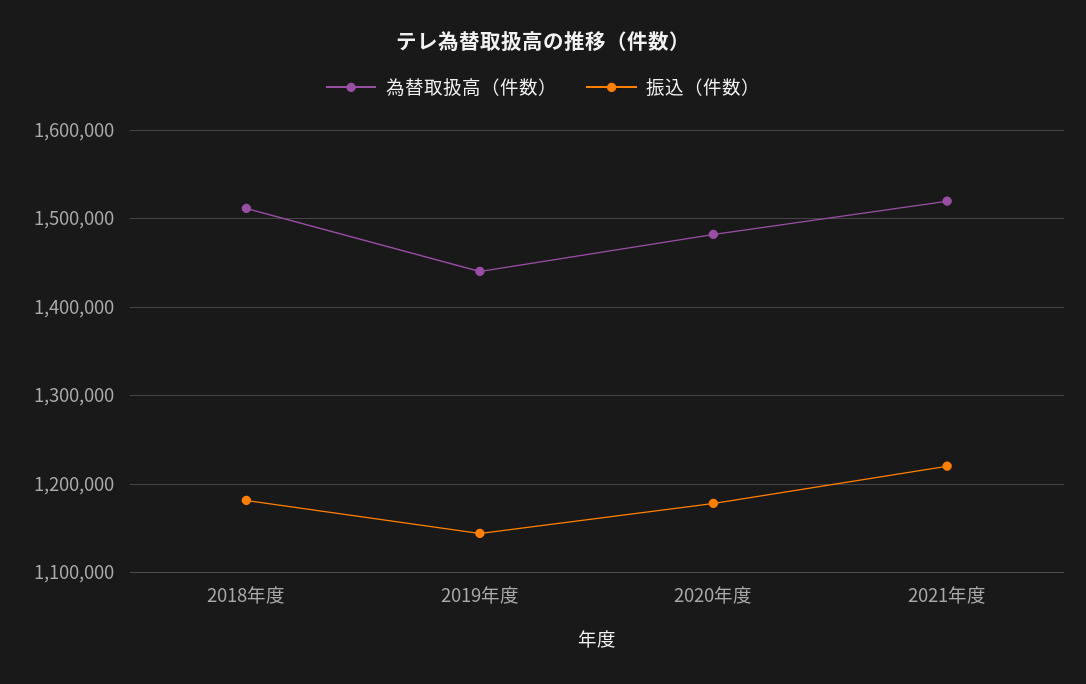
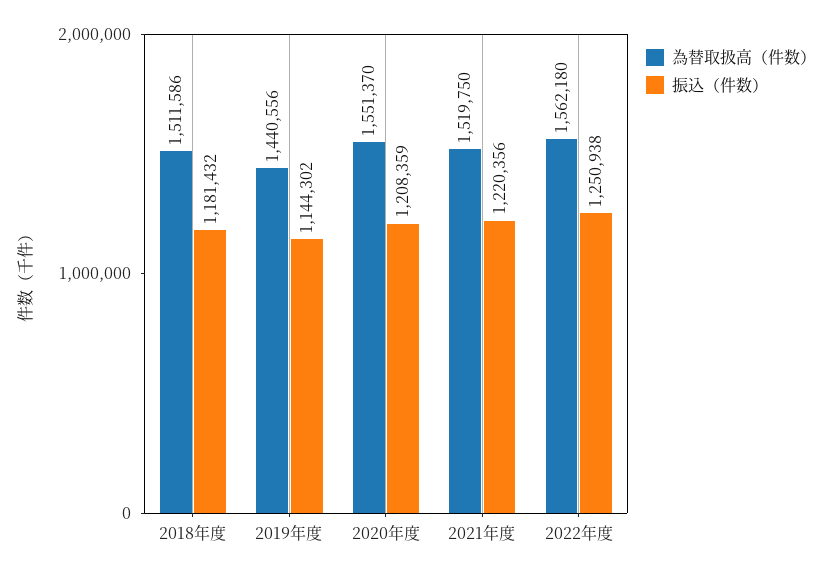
為替取扱高（件数）, 2020年度: 1480000 -> 1551370
振込（件数）, 2020年度: 1180000 -> 1208359
為替取扱高（件数）, 2022年度: none -> 1562180
振込（件数）, 2022年度: none -> 1250938

